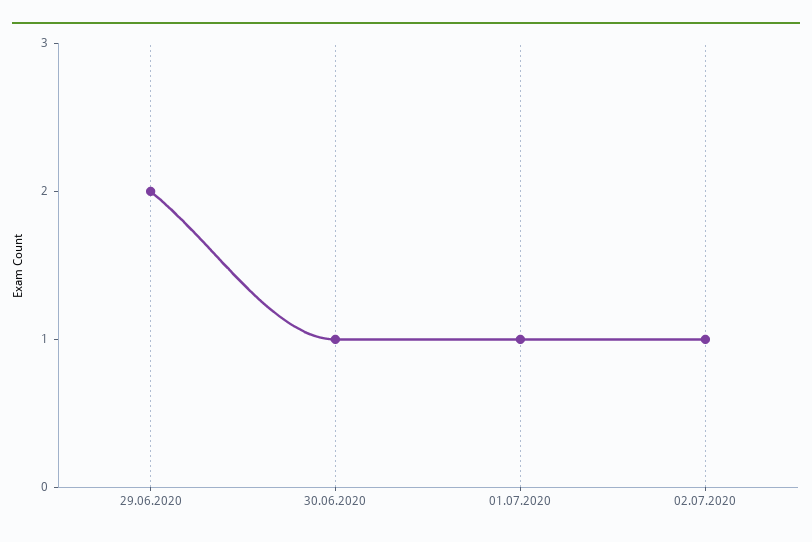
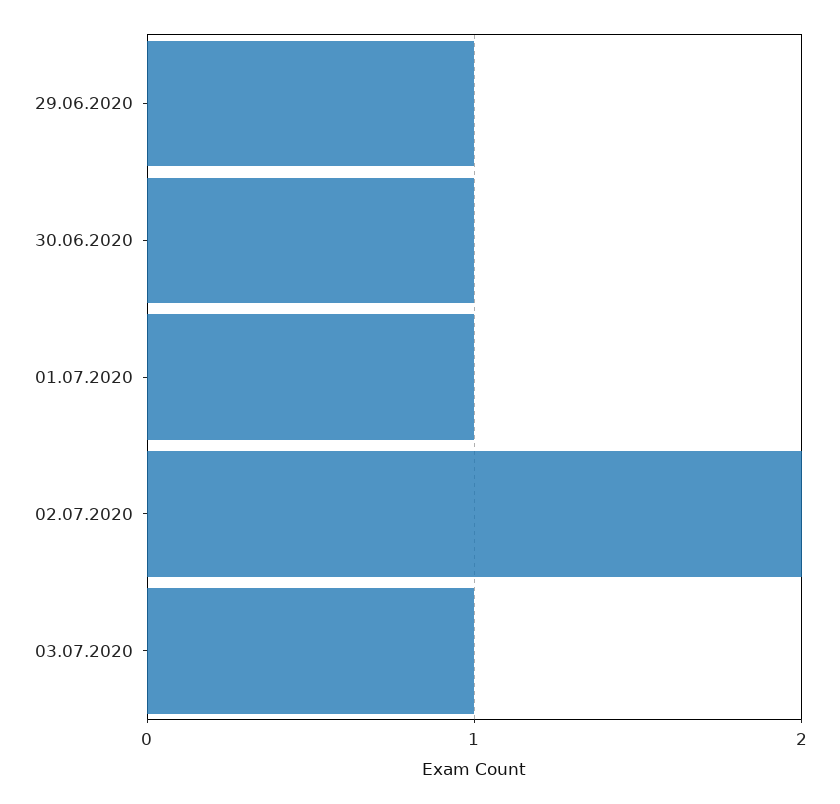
29.06.2020: 2 -> 1
02.07.2020: 1 -> 2
03.07.2020: none -> 1

